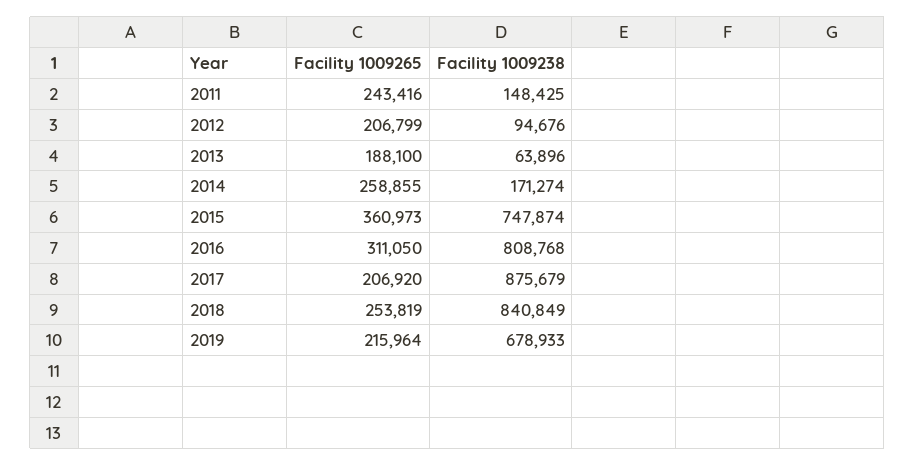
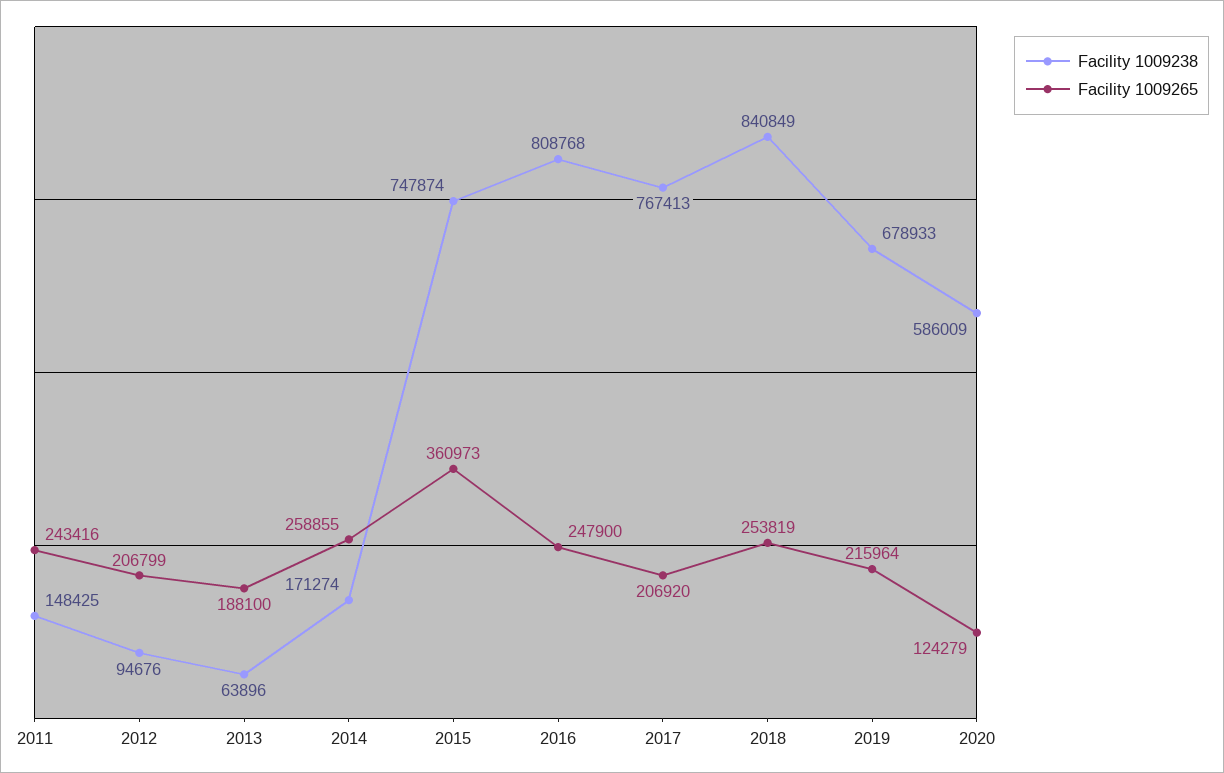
Facility 1009265, 2016: 311050 -> 247900
Facility 1009238, 2017: 875679 -> 767413
Facility 1009238, 2020: none -> 586009
Facility 1009265, 2020: none -> 124279

